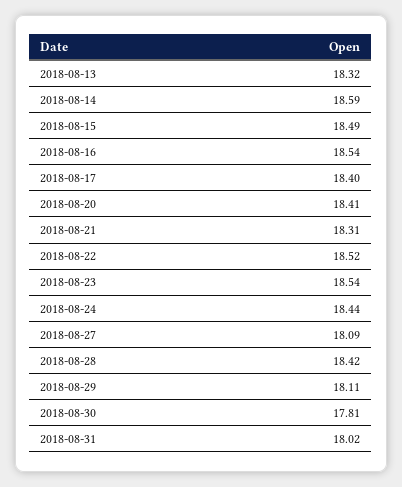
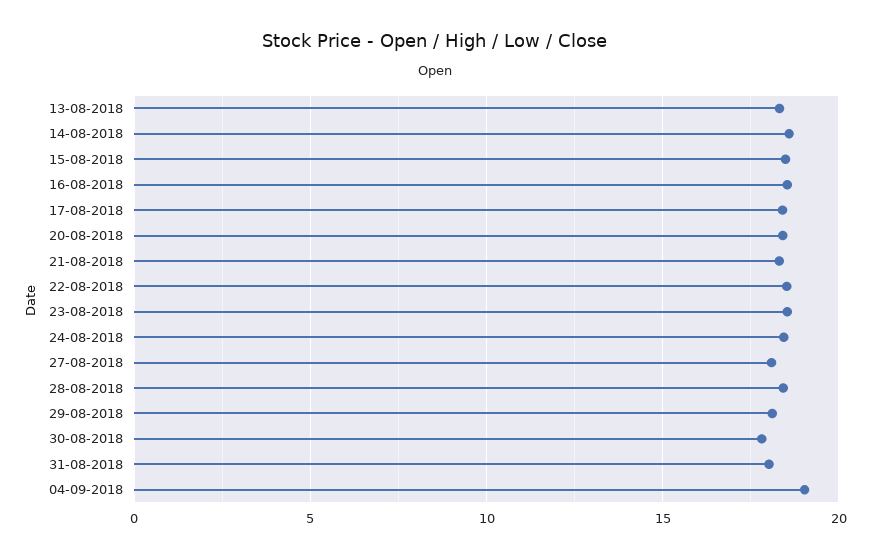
04-09-2018: none -> 19

